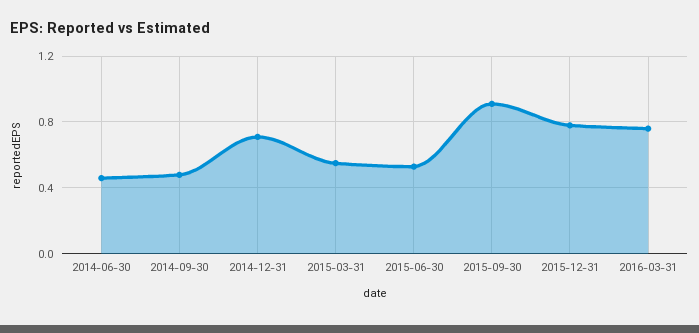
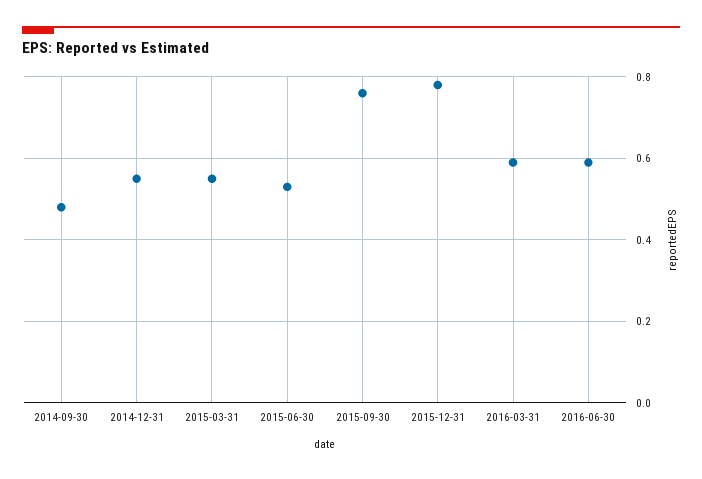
2014-06-30: 0.45 -> none
2014-12-31: 0.7 -> 0.55
2015-09-30: 0.9 -> 0.75
2016-03-31: 0.75 -> 0.6
2016-06-30: none -> 0.6

